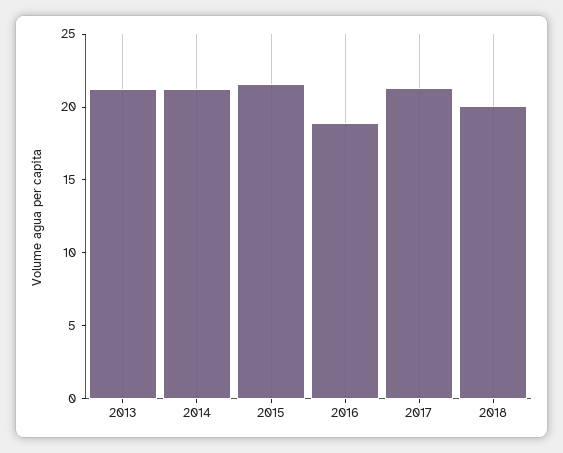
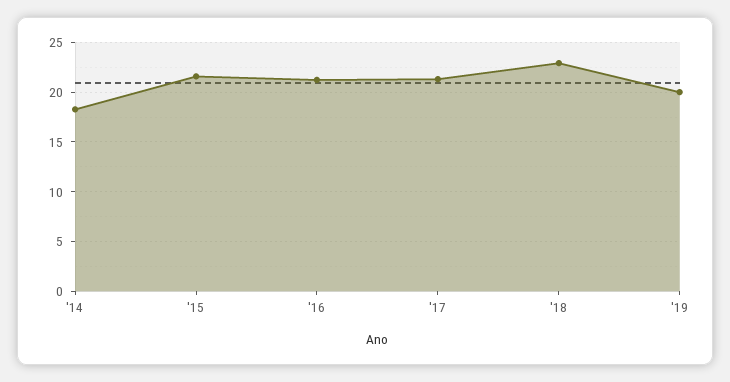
2013: 21 -> none
2014: 21 -> 18
2016: 19 -> 21
2018: 20 -> 23
'19: none -> 20

